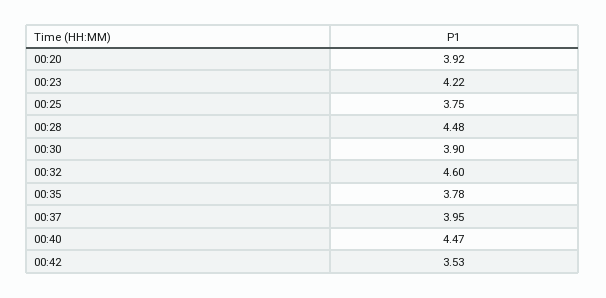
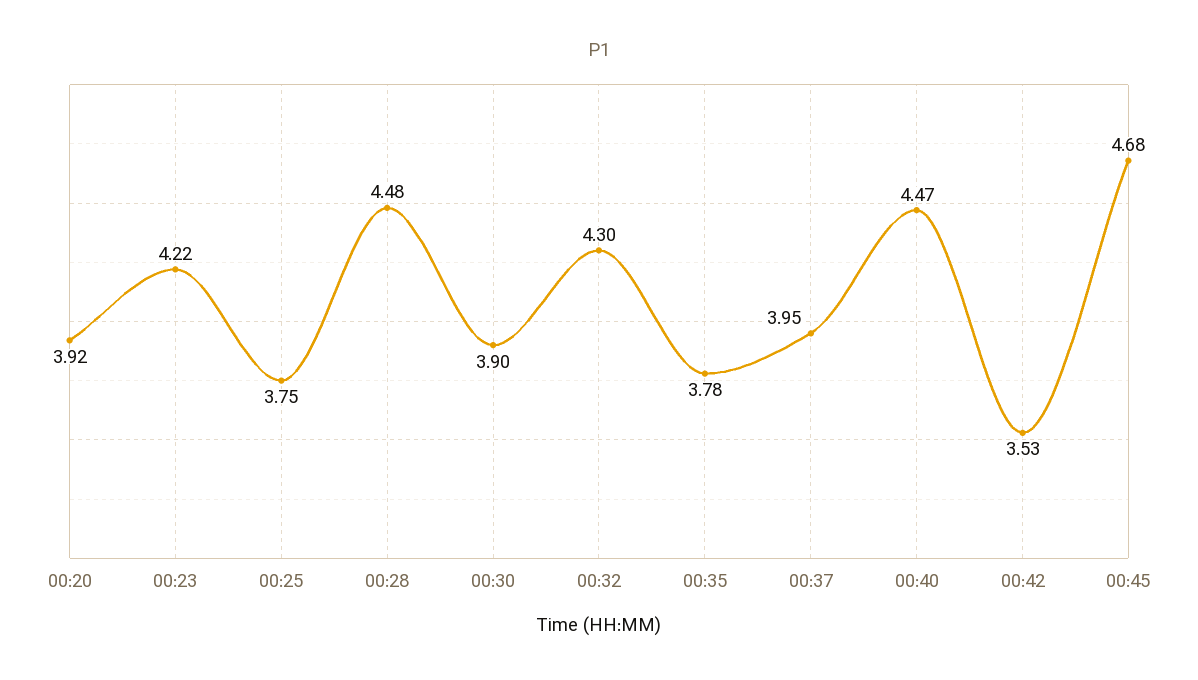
00:32: 4.6 -> 4.3
00:45: none -> 4.68

